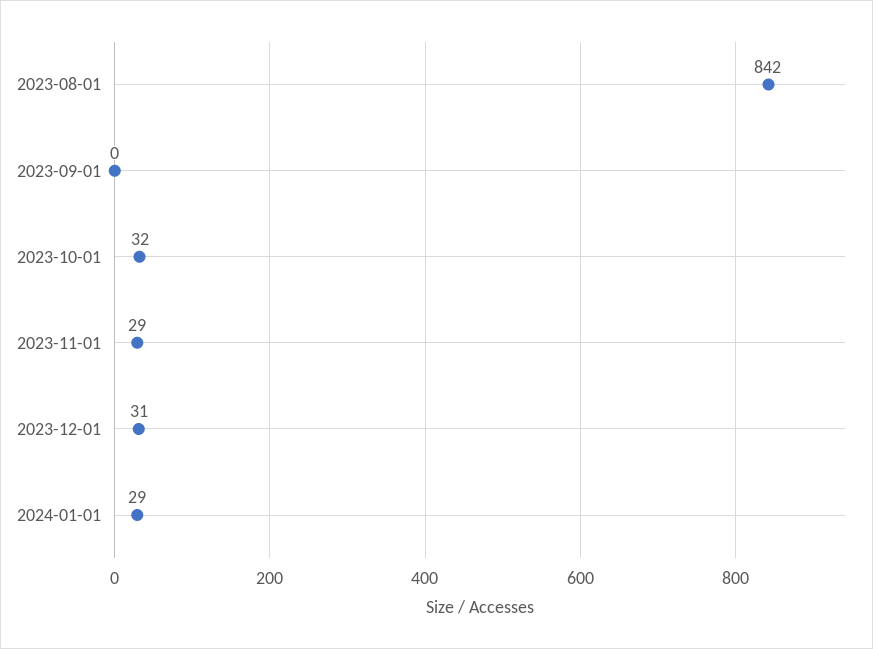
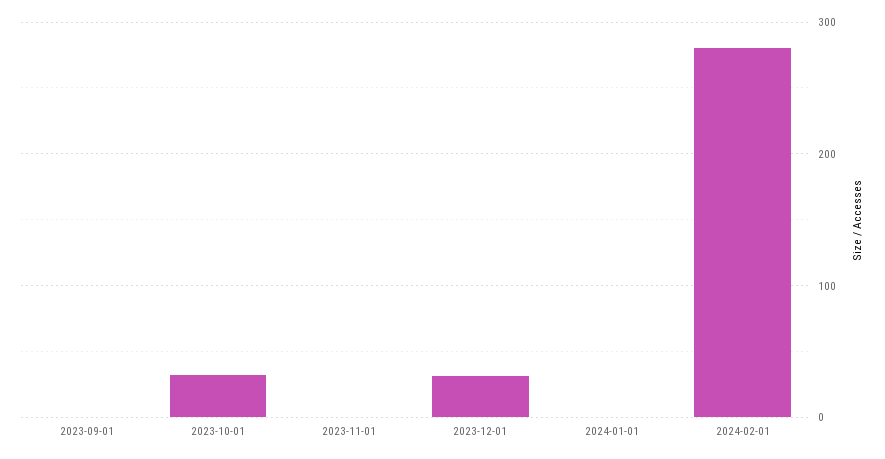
2023-08-01: 842 -> none
2023-11-01: 29 -> 0
2024-01-01: 29 -> 0
2024-02-01: none -> 280

